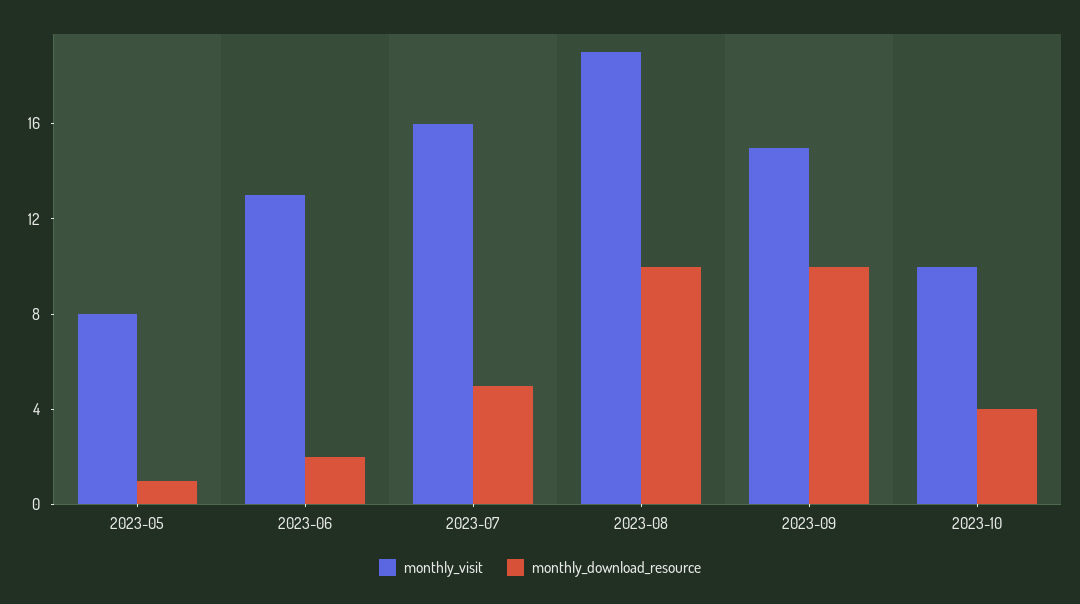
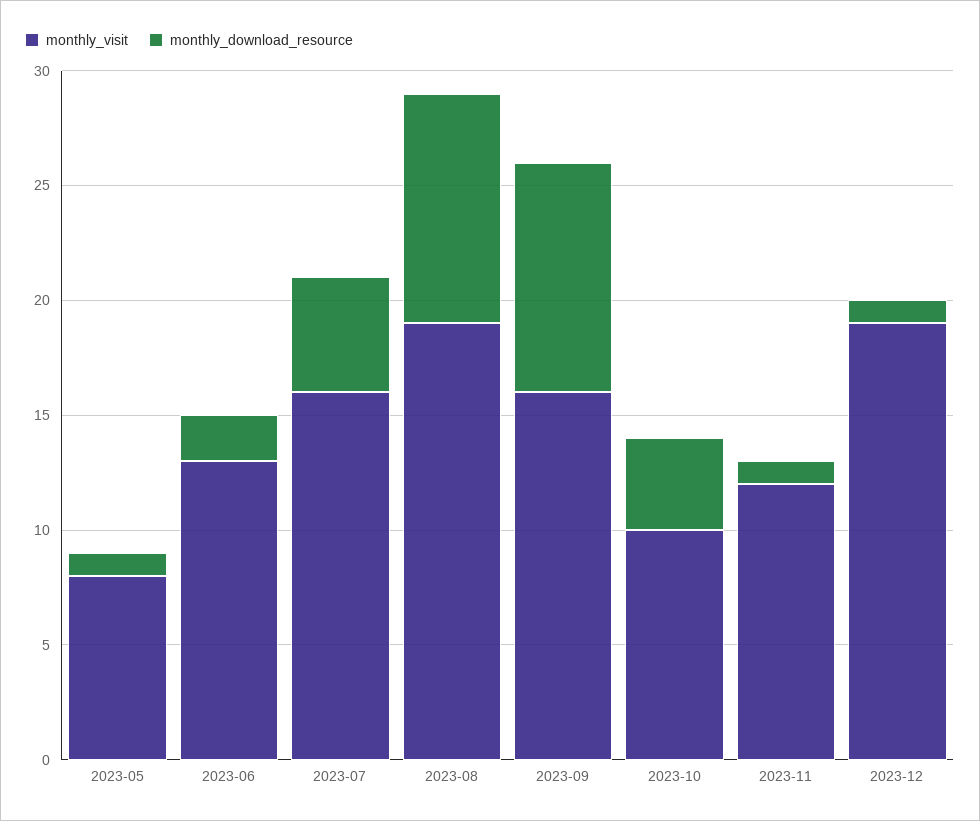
monthly_visit, 2023-09: 15 -> 16
monthly_visit, 2023-11: none -> 12
monthly_download_resource, 2023-11: none -> 1
monthly_visit, 2023-12: none -> 19
monthly_download_resource, 2023-12: none -> 1

